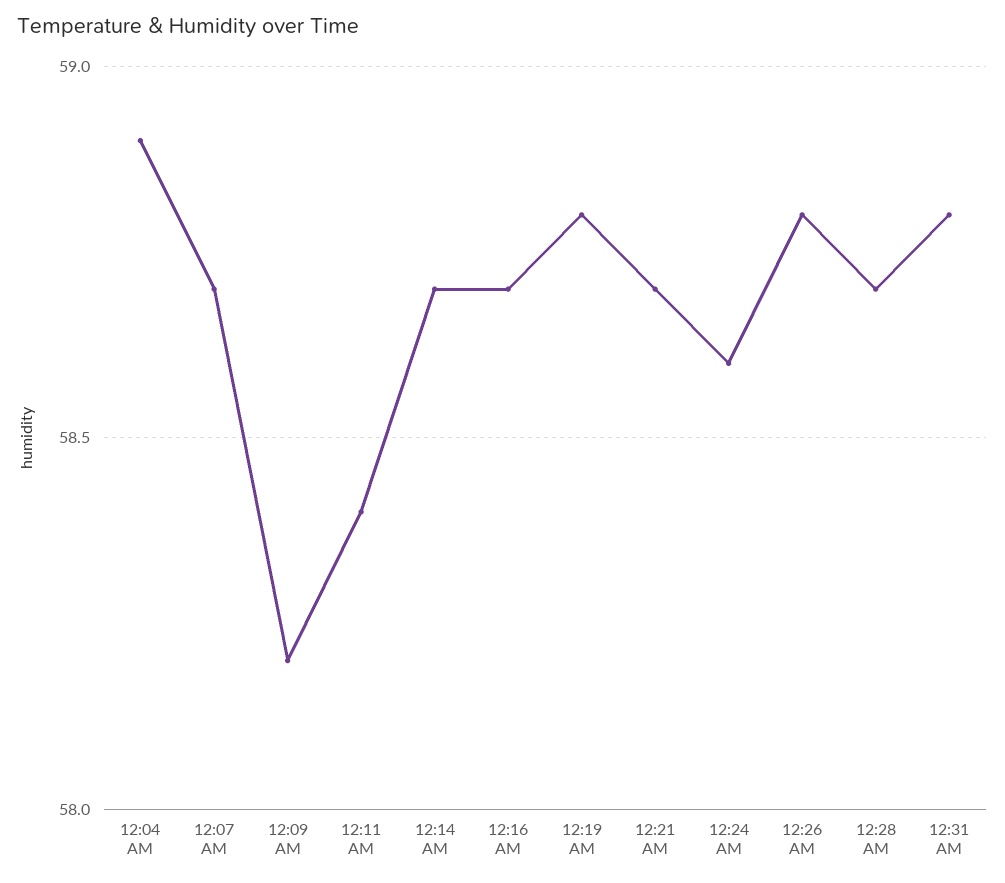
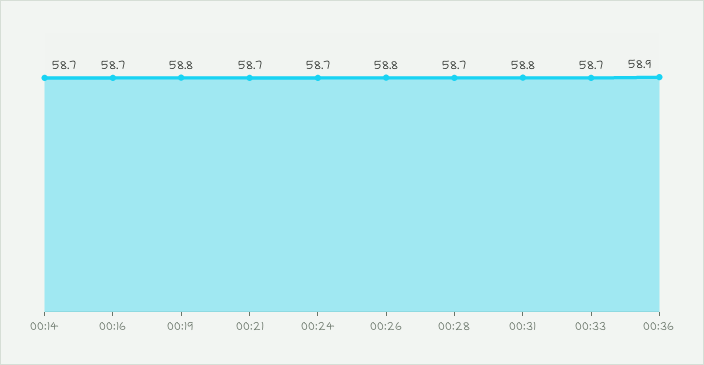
12:04 AM: 58.9 -> none
12:07 AM: 58.7 -> none
12:09 AM: 58.2 -> none
12:11 AM: 58.4 -> none
12:24 AM: 58.6 -> 58.7
00:33: none -> 58.7
00:36: none -> 58.9

